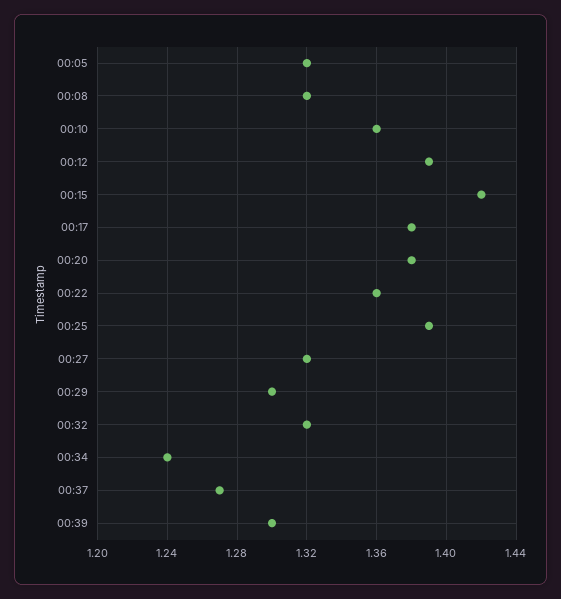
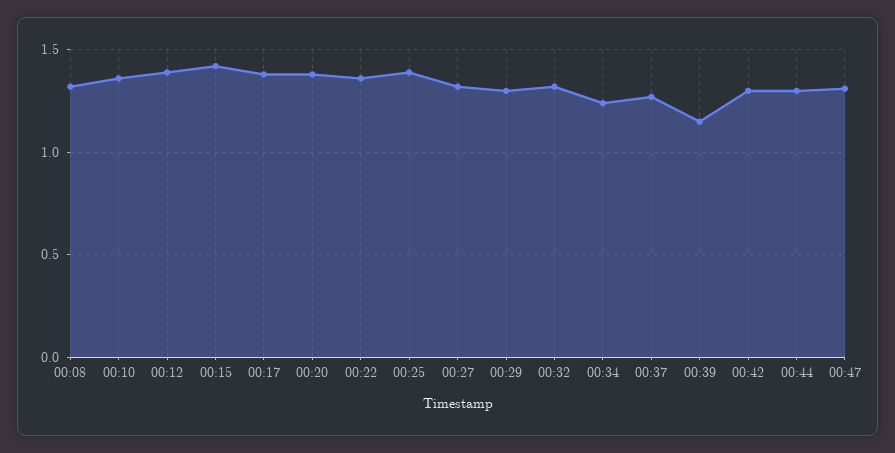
00:05: 1.32 -> none
00:39: 1.3 -> 1.15
00:42: none -> 1.3
00:44: none -> 1.3
00:47: none -> 1.3

